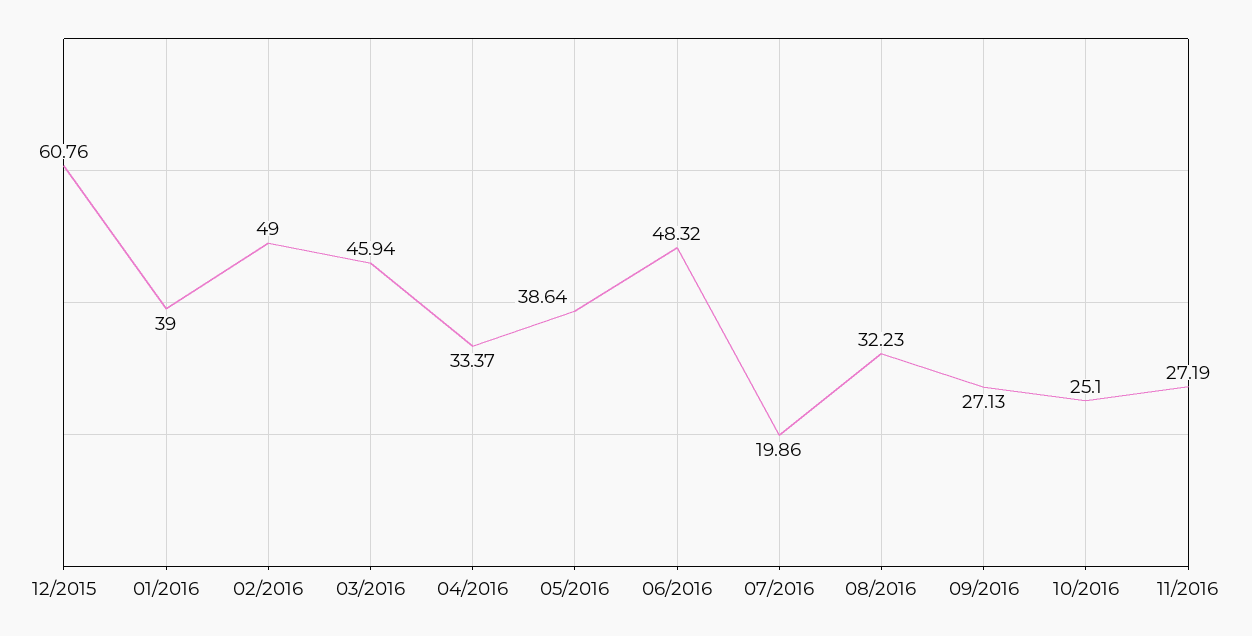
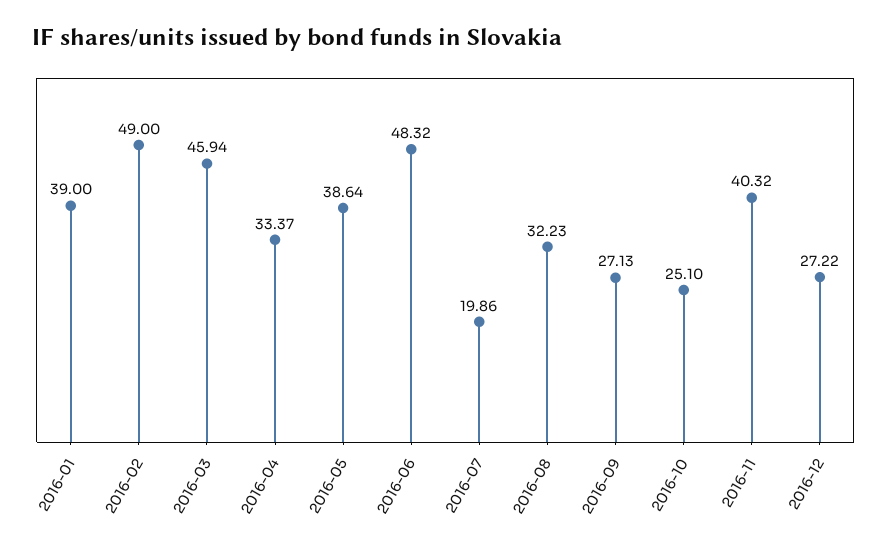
12/2015: 60.76 -> none
11/2016: 27.19 -> 40.32
2016-12: none -> 27.22

